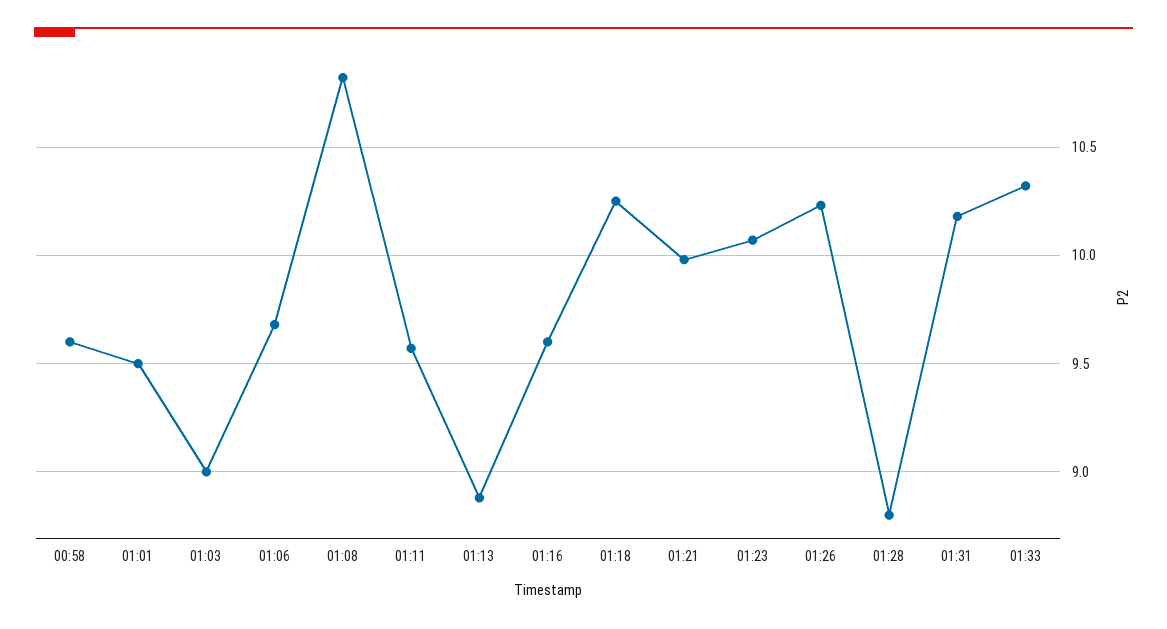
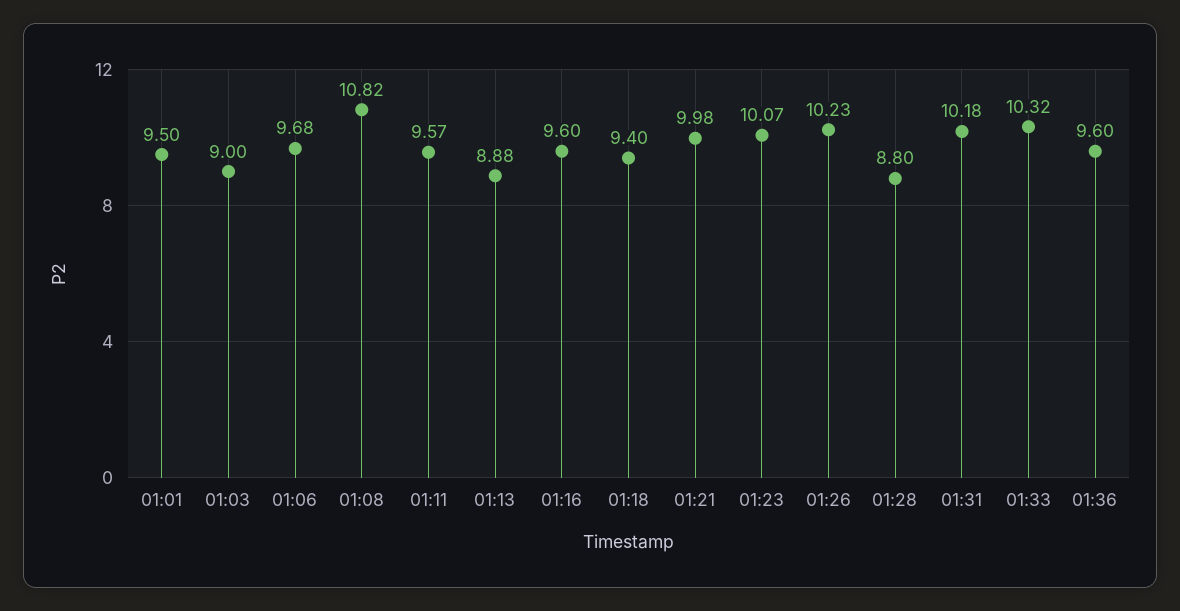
00:58: 9.6 -> none
01:18: 10.25 -> 9.4
01:36: none -> 9.6

